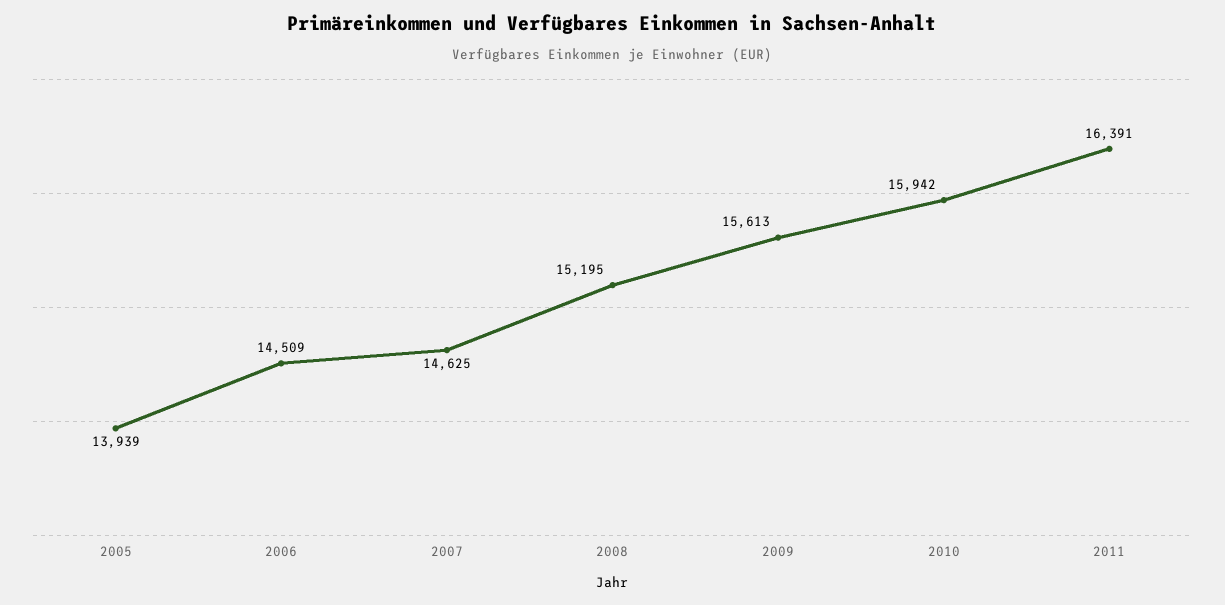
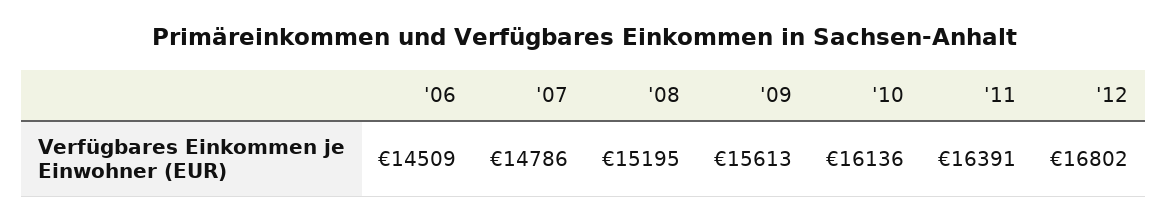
2005: 13939 -> none
2007: 14625 -> 14786
2010: 15942 -> 16136
'12: none -> 16802

